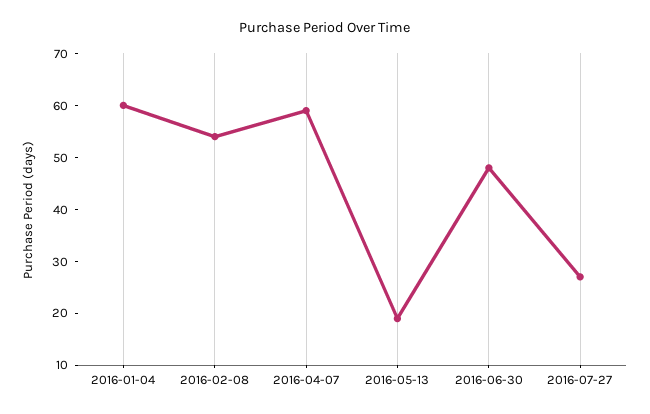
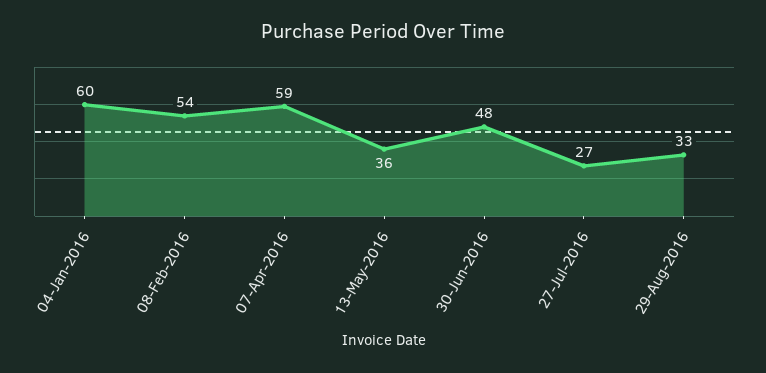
2016-05-13: 20 -> 36
29-Aug-2016: none -> 33

